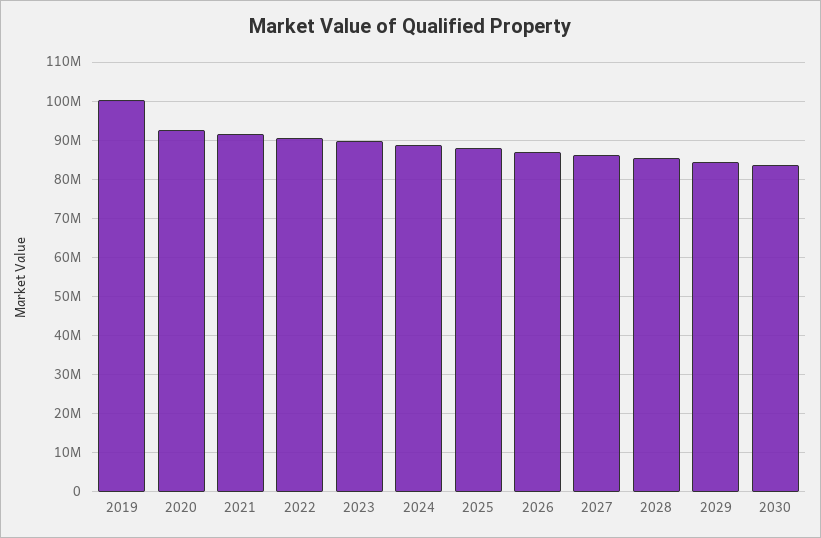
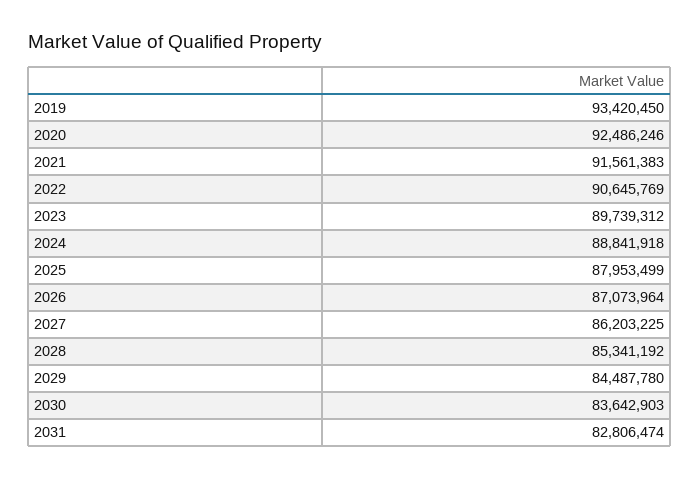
2019: 100000000 -> 93420450
2031: none -> 82806474

